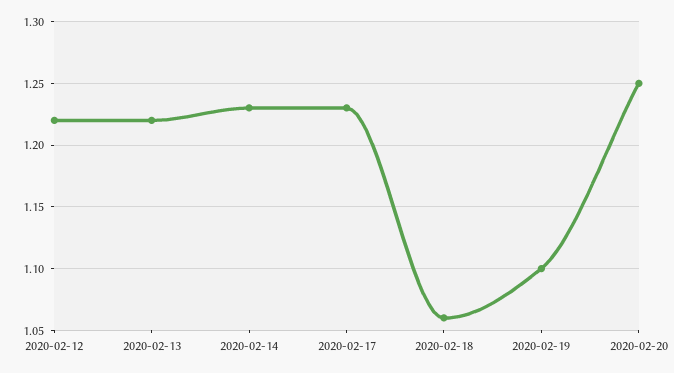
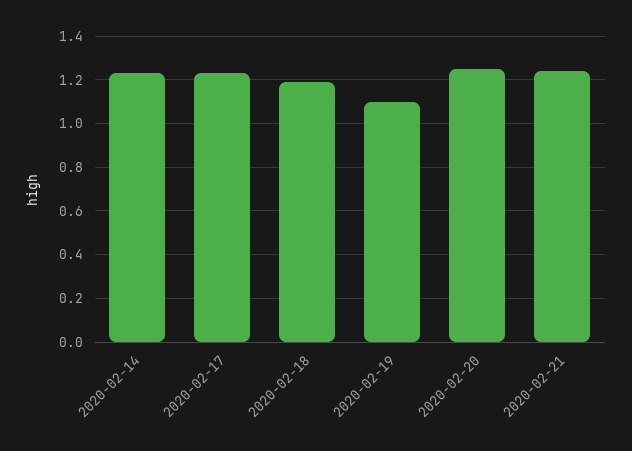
2020-02-12: 1.22 -> none
2020-02-13: 1.22 -> none
2020-02-18: 1.06 -> 1.2
2020-02-21: none -> 1.25

